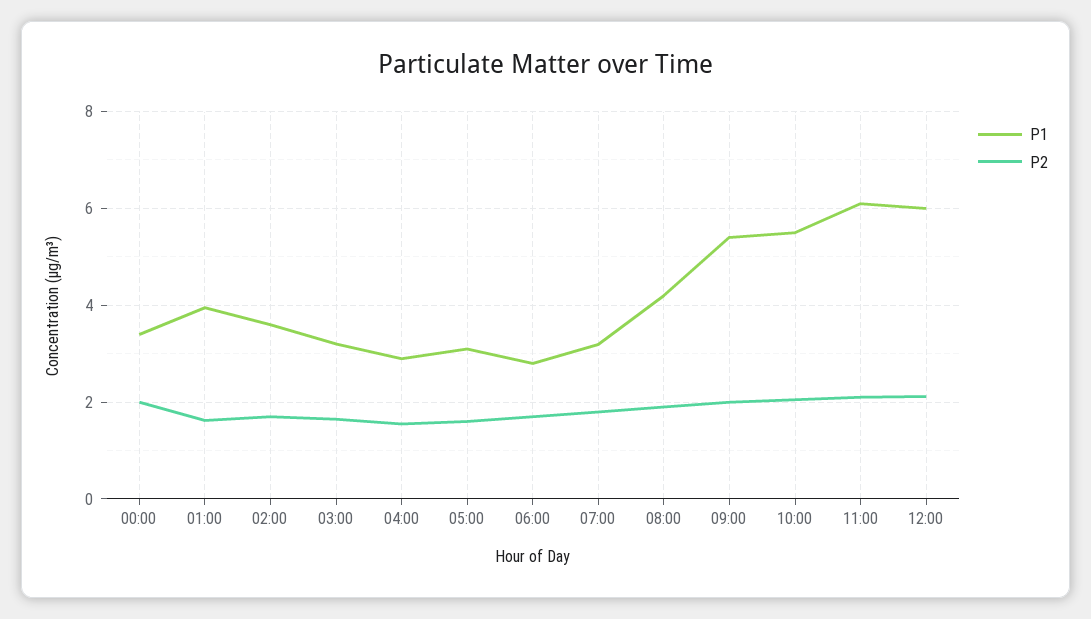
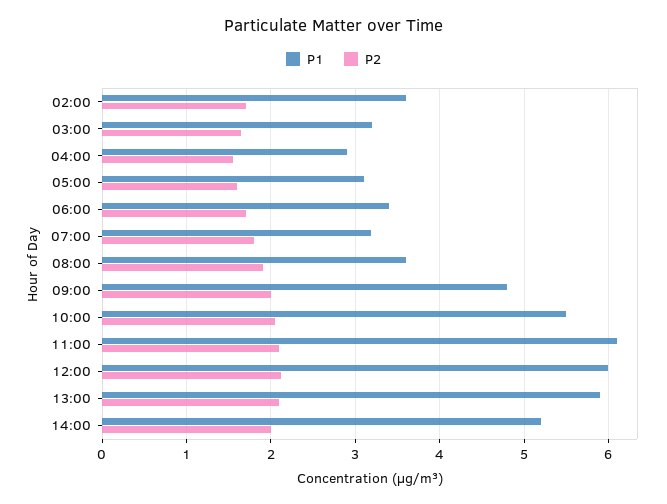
P1, 00:00: 3.4 -> none
P2, 00:00: 2 -> none
P1, 01:00: 4 -> none
P2, 01:00: 1.6 -> none
P1, 06:00: 2.8 -> 3.4
P1, 08:00: 4.2 -> 3.6
P1, 09:00: 5.4 -> 4.8
P1, 13:00: none -> 5.9
P2, 13:00: none -> 2.1
P1, 14:00: none -> 5.2
P2, 14:00: none -> 2

